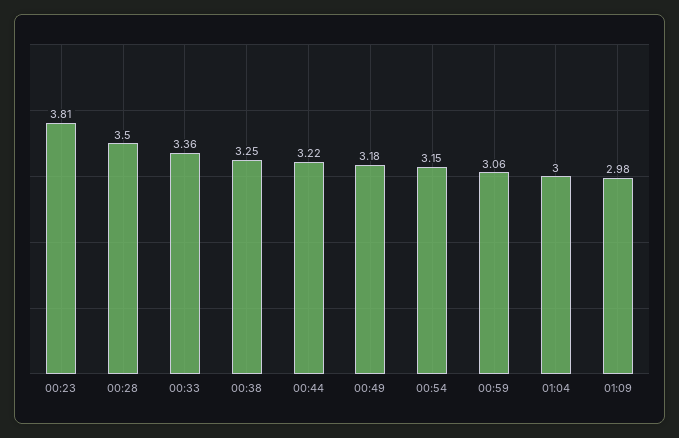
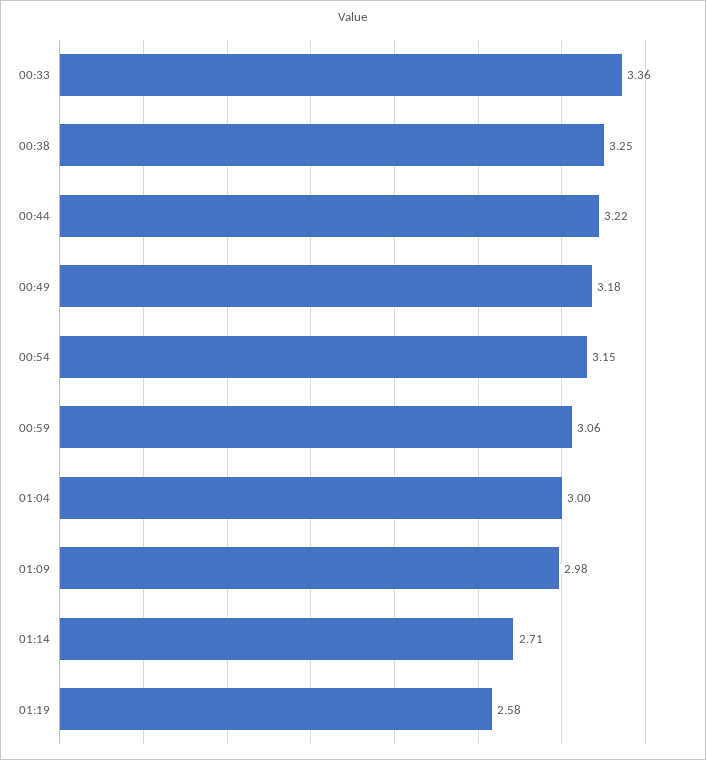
00:23: 3.81 -> none
00:28: 3.5 -> none
01:14: none -> 2.71
01:19: none -> 2.58

